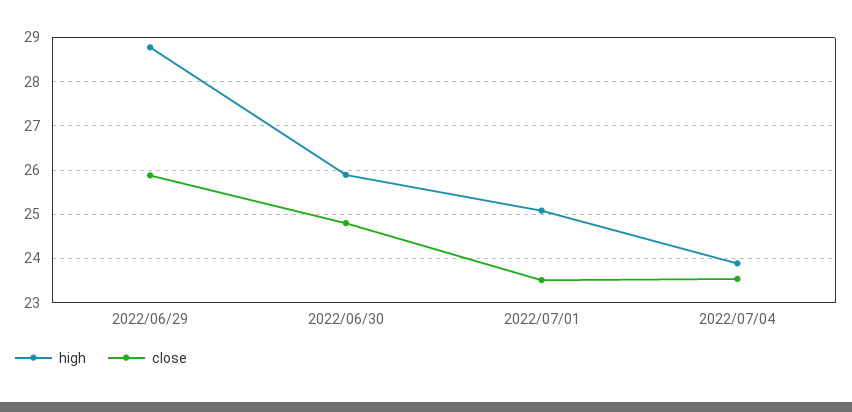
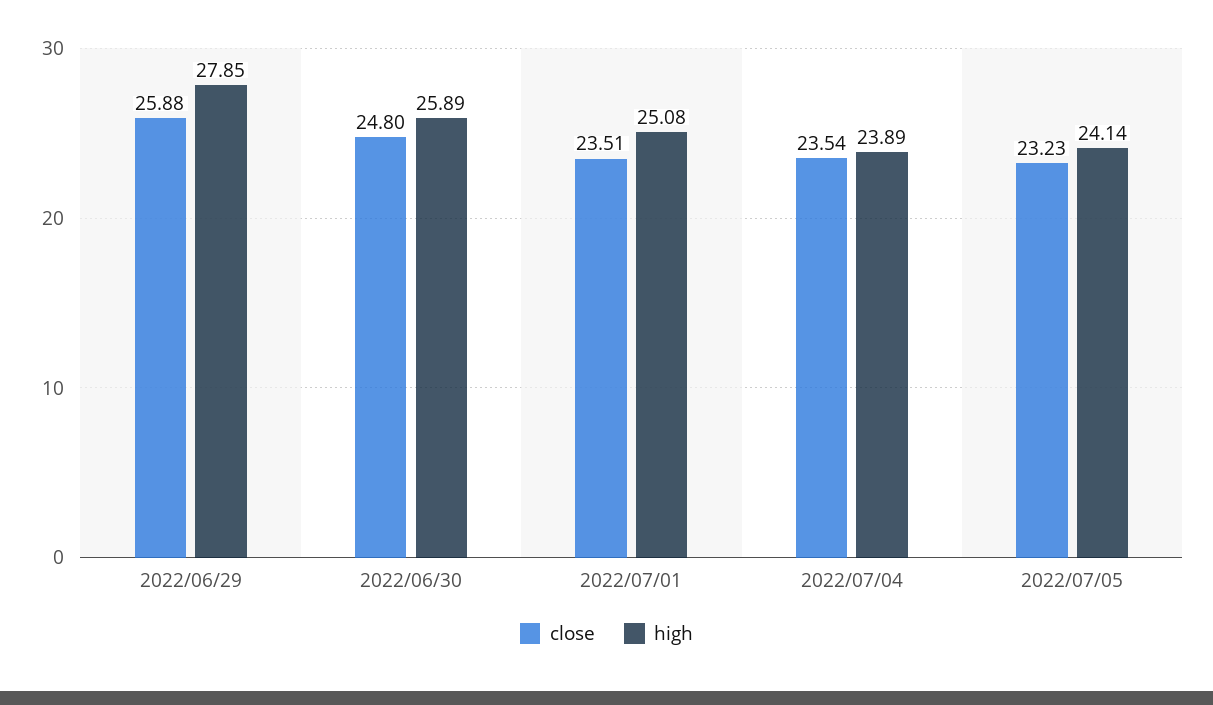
high, 2022/06/29: 28.8 -> 27.85
close, 2022/07/05: none -> 23.23
high, 2022/07/05: none -> 24.14

